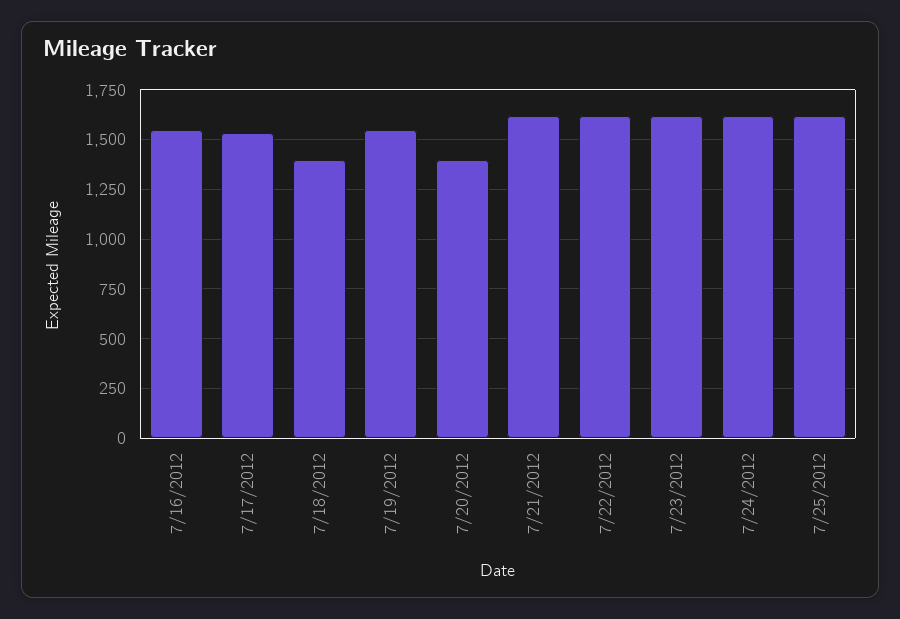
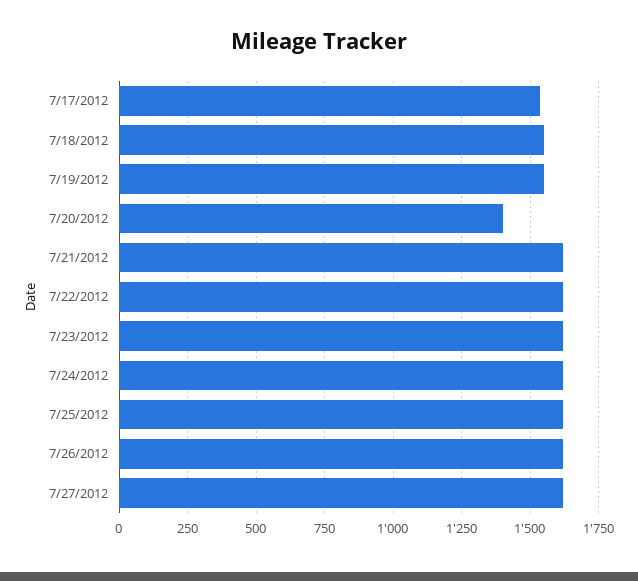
7/16/2012: 1550 -> none
7/18/2012: 1400 -> 1550
7/26/2012: none -> 1625
7/27/2012: none -> 1625

